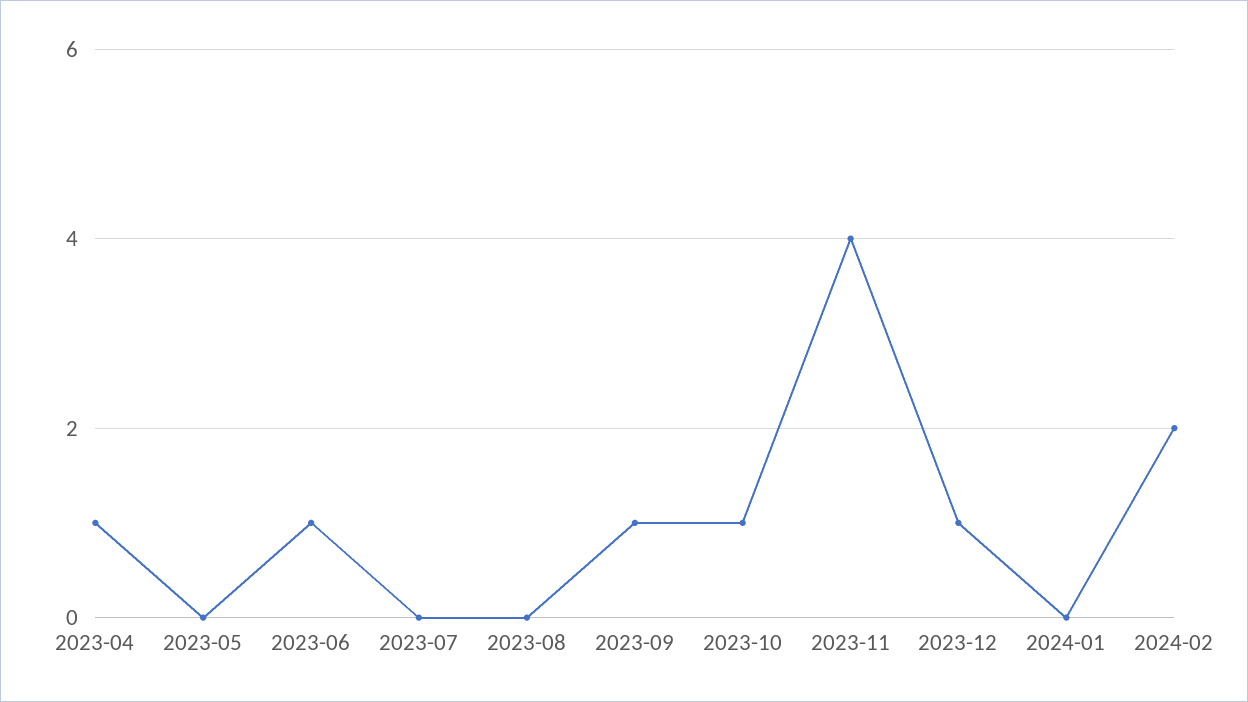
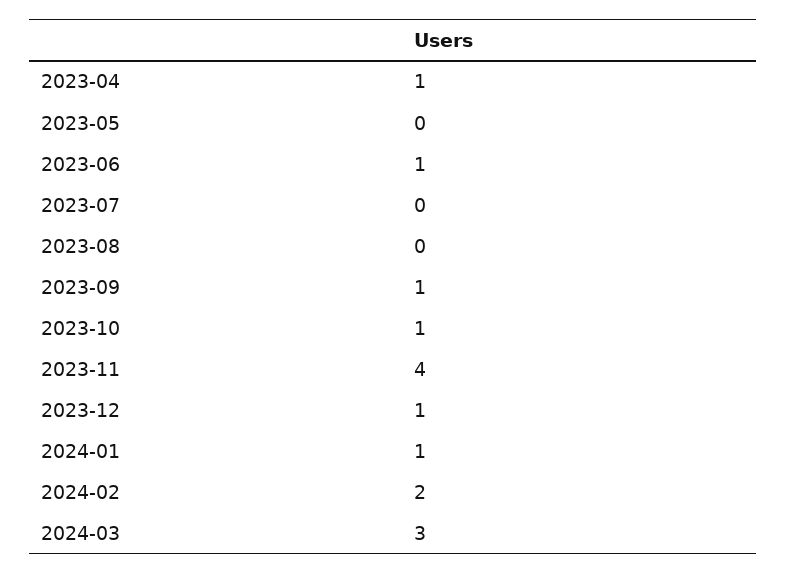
2024-01: 0 -> 1
2024-03: none -> 3

